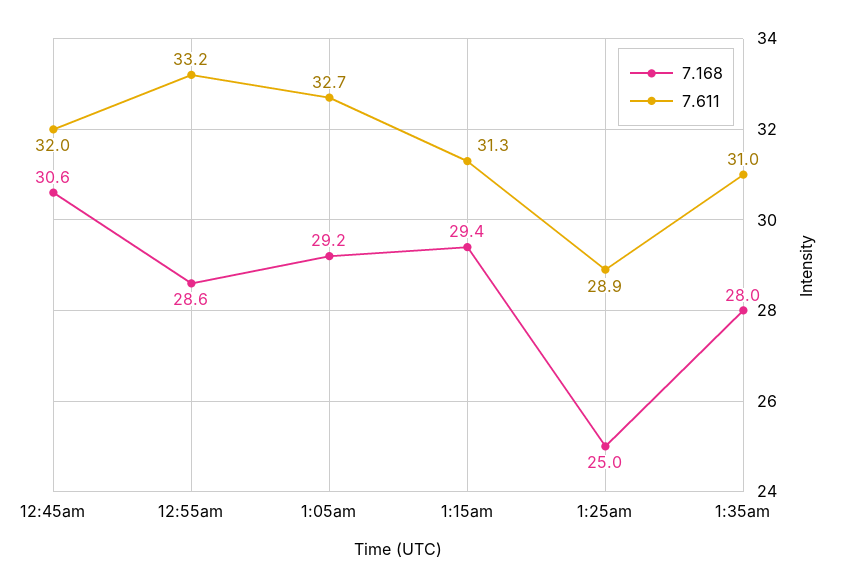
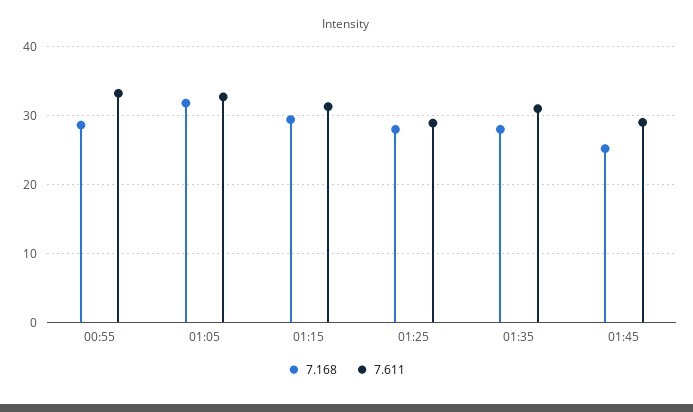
7.168, 12:45am: 30.6 -> none
7.611, 12:45am: 32 -> none
7.168, 1:05am: 29.2 -> 32
7.168, 1:25am: 25 -> 28
7.168, 01:45: none -> 25
7.611, 01:45: none -> 29

